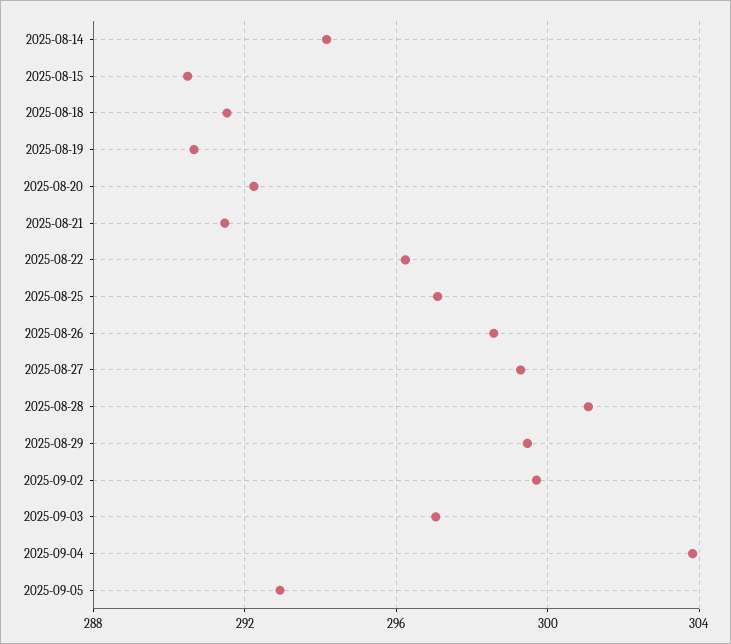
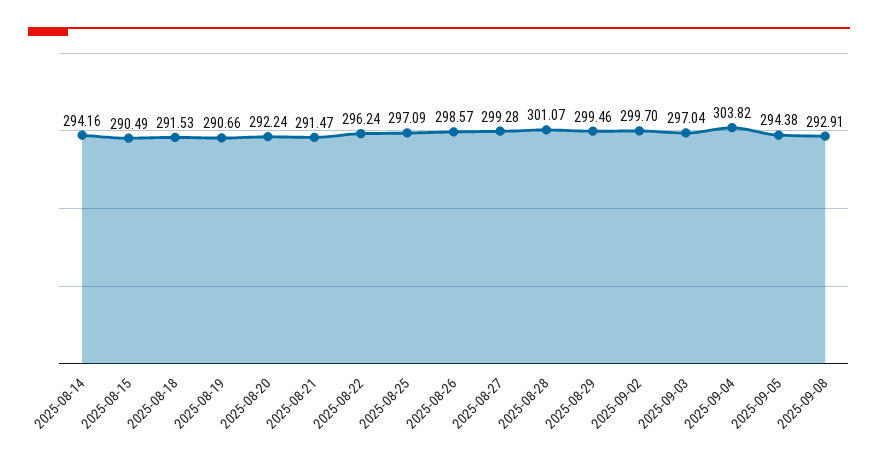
2025-09-05: 293 -> 294.38
2025-09-08: none -> 292.91

